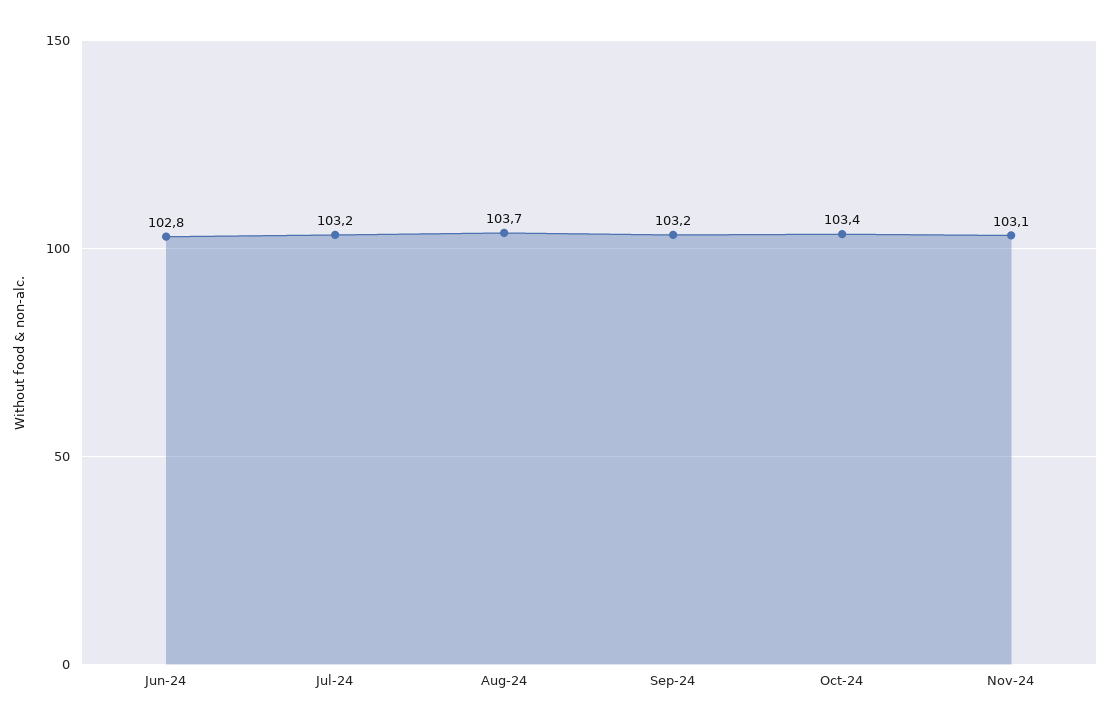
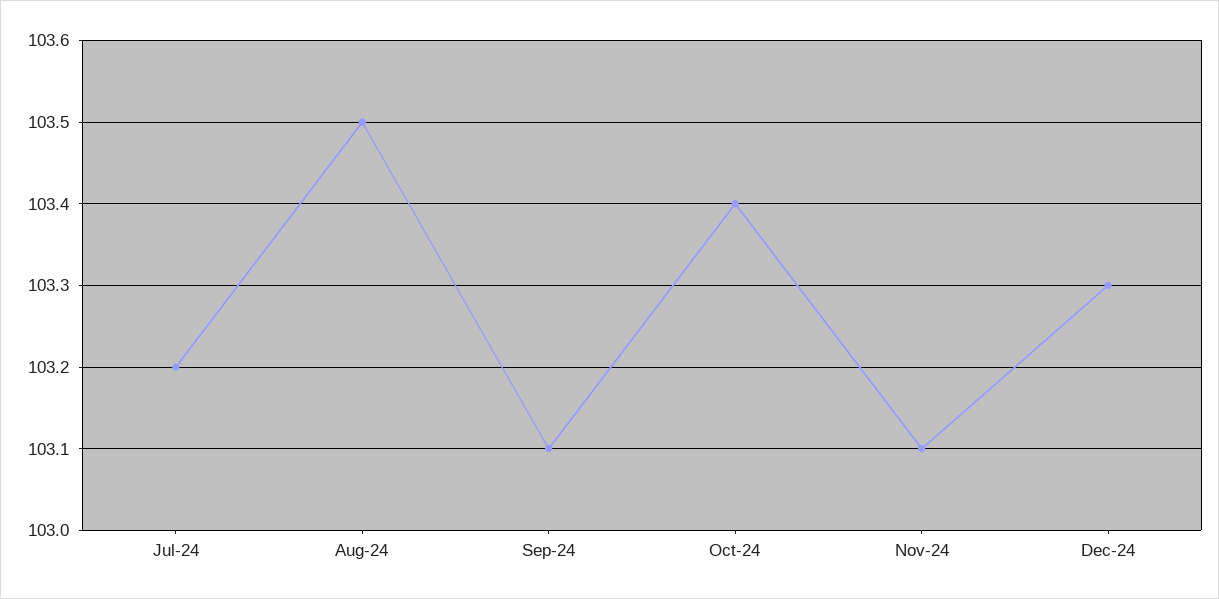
Jun-24: 102.8 -> none
Aug-24: 103.7 -> 103.5
Sep-24: 103.2 -> 103.1
Dec-24: none -> 103.3

